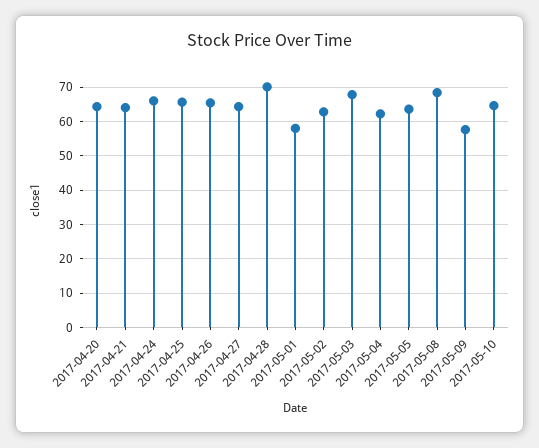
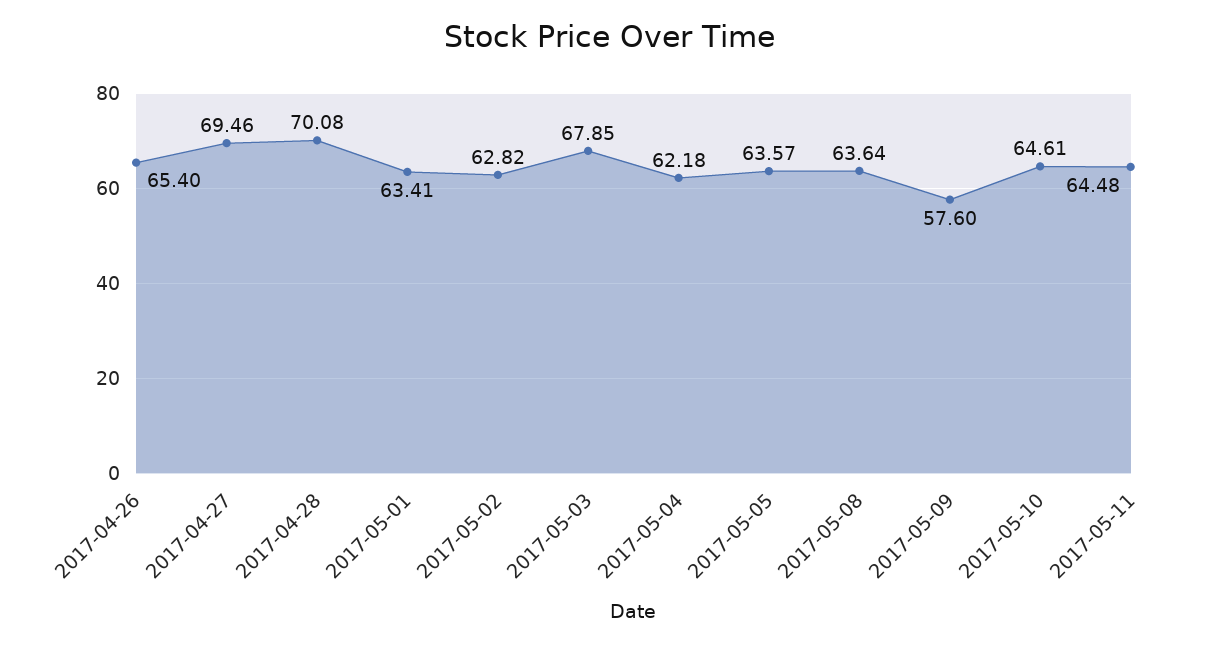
2017-04-20: 64 -> none
2017-04-21: 64 -> none
2017-04-24: 66 -> none
2017-04-25: 66 -> none
2017-04-27: 64 -> 69.46
2017-05-01: 58 -> 63.41
2017-05-08: 68 -> 63.64
2017-05-11: none -> 64.48

